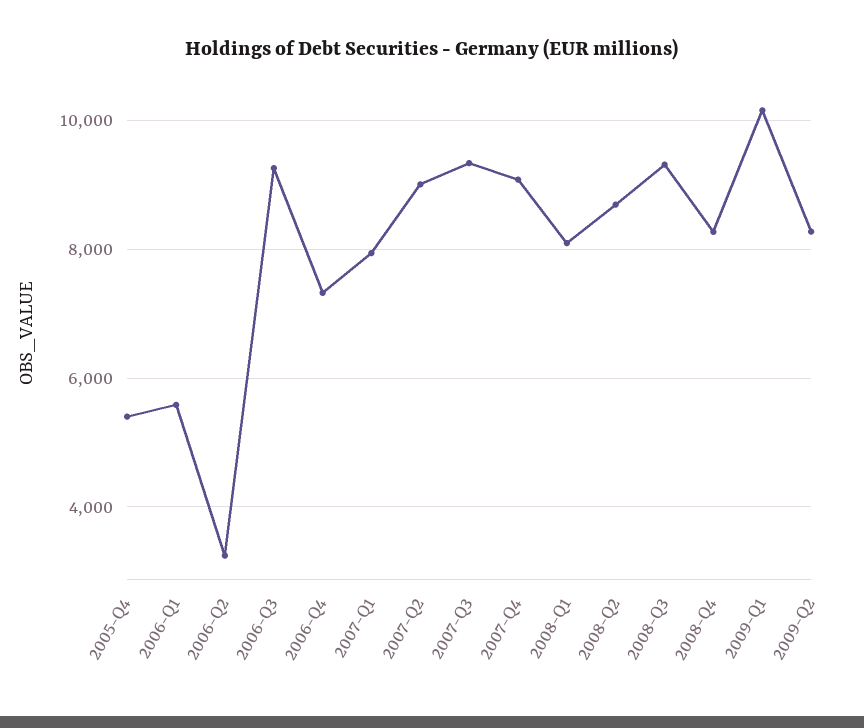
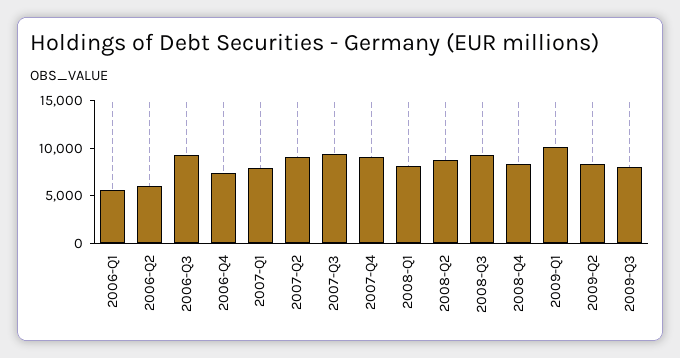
2005-Q4: 5400 -> none
2006-Q2: 3200 -> 6000
2009-Q3: none -> 8000

